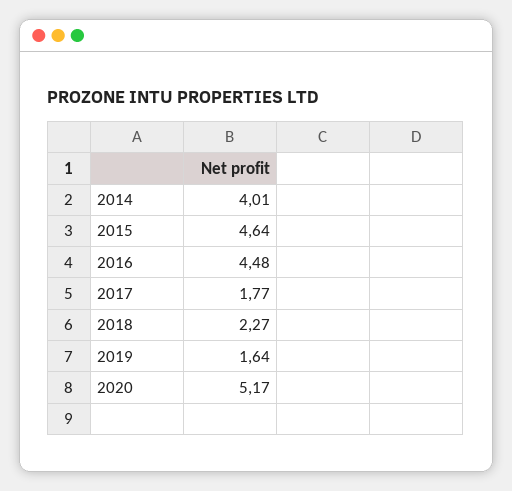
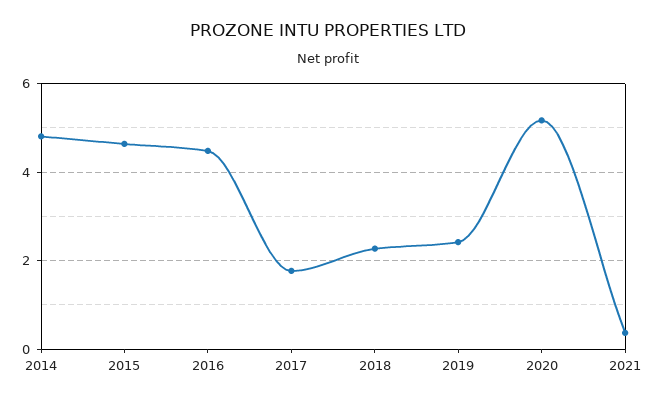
2014: 4.01 -> 4.8
2019: 1.64 -> 2.4
2021: none -> 0.4

